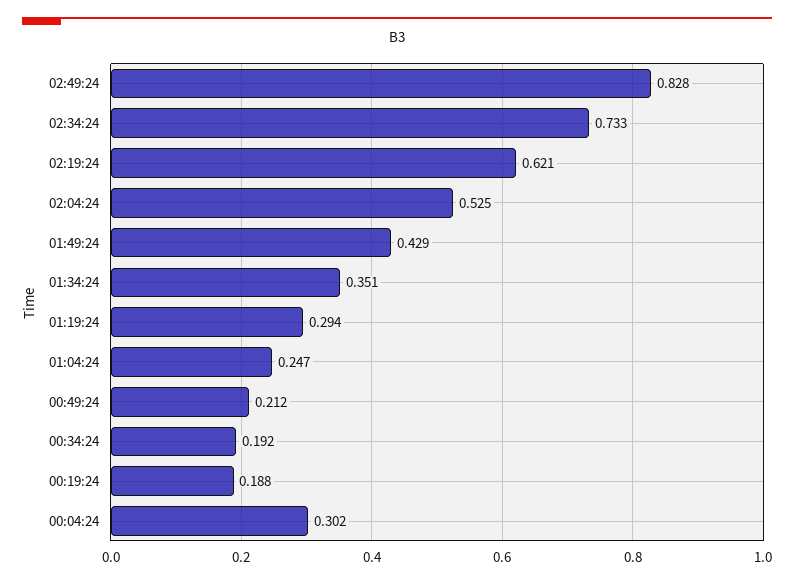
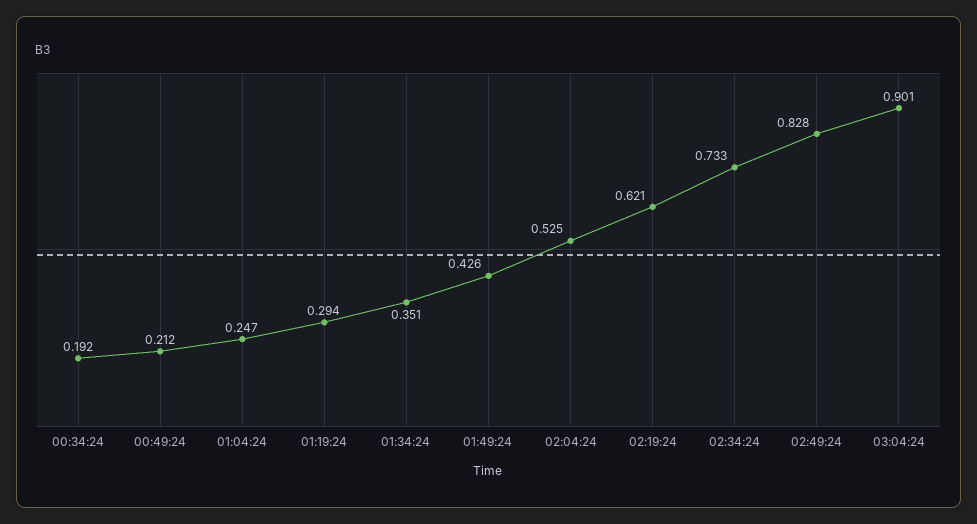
01:49:24: 0.429 -> 0.426
00:19:24: 0.188 -> none
00:04:24: 0.302 -> none
03:04:24: none -> 0.901

